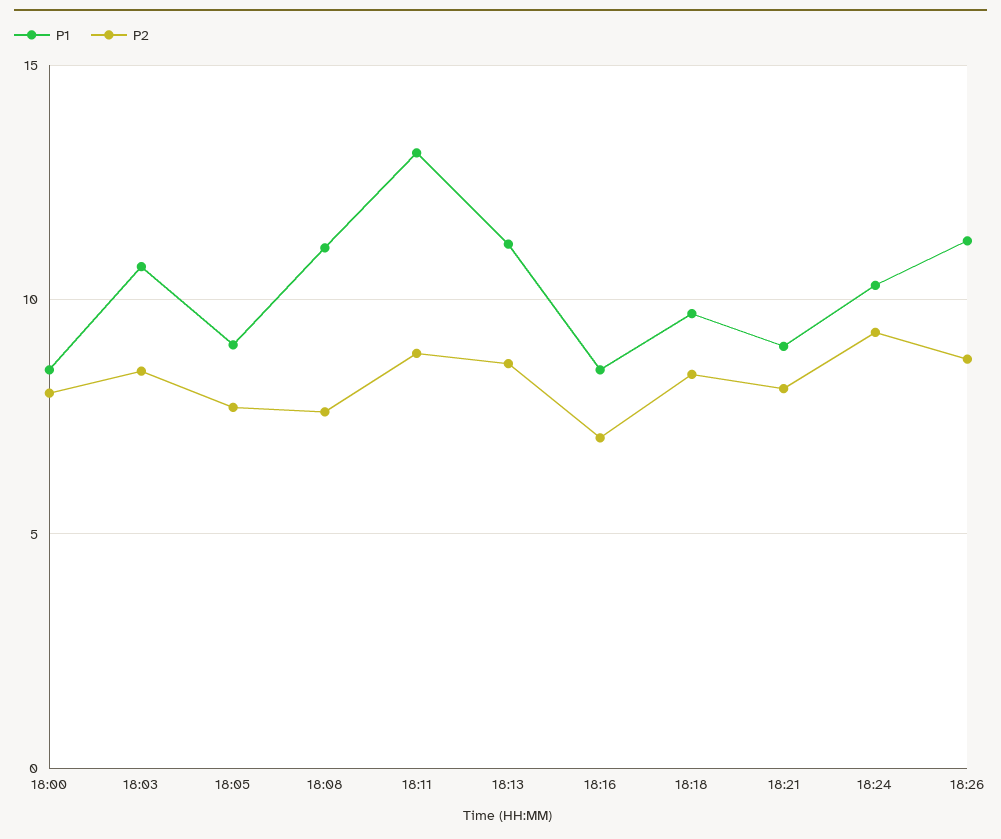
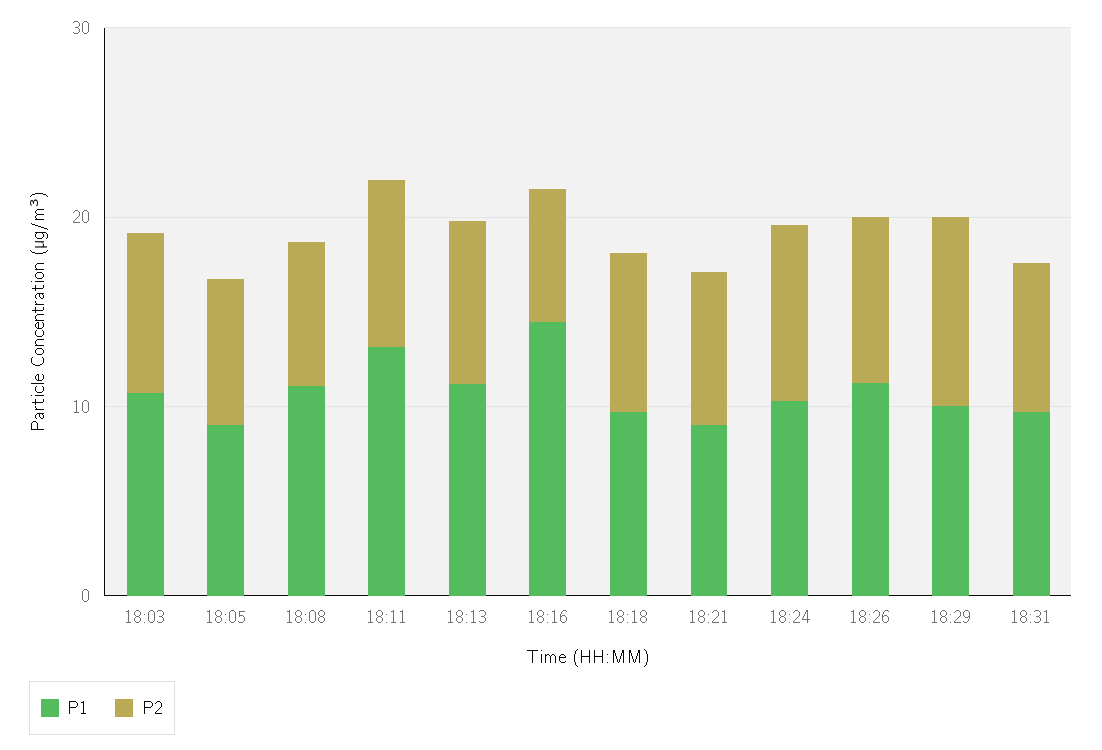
P1, 18:00: 8.5 -> none
P2, 18:00: 8 -> none
P1, 18:16: 8.5 -> 14
P1, 18:29: none -> 10
P2, 18:29: none -> 10
P1, 18:31: none -> 10
P2, 18:31: none -> 8

